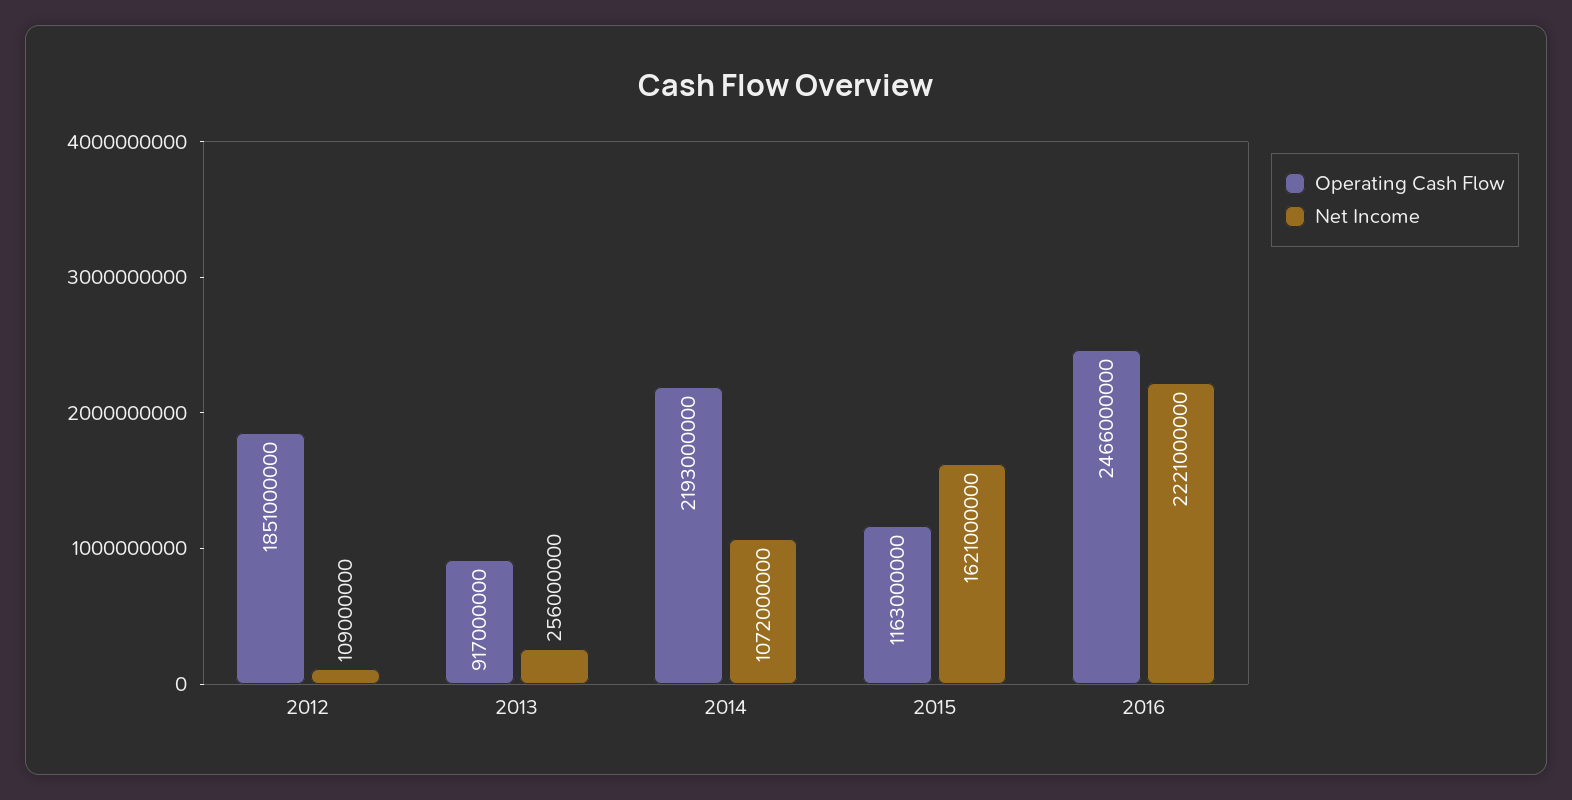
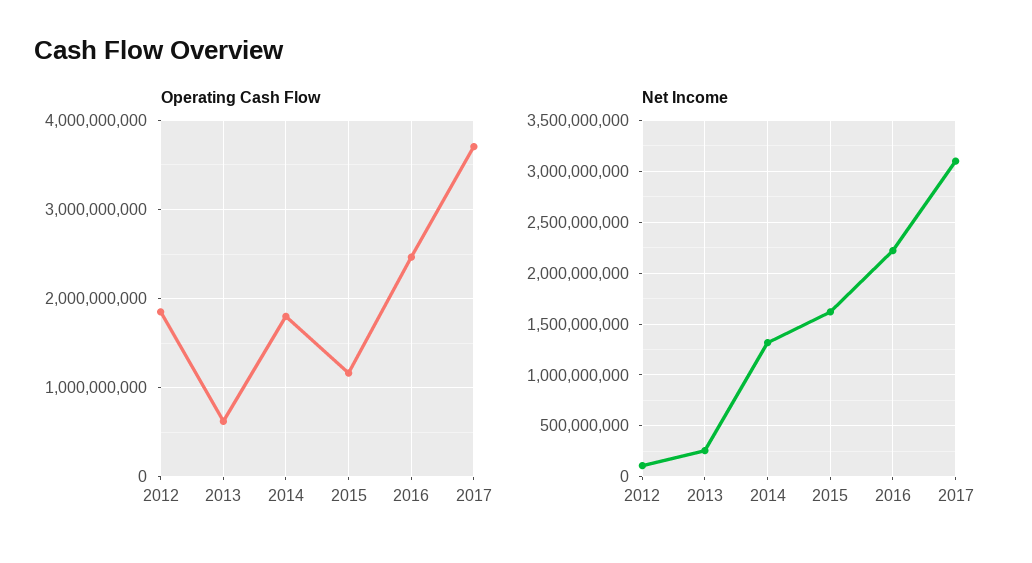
Operating Cash Flow, 2013: 917000000 -> 600000000
Operating Cash Flow, 2014: 2193000000 -> 1800000000
Net Income, 2014: 1072000000 -> 1300000000
Operating Cash Flow, 2017: none -> 3700000000
Net Income, 2017: none -> 3100000000

